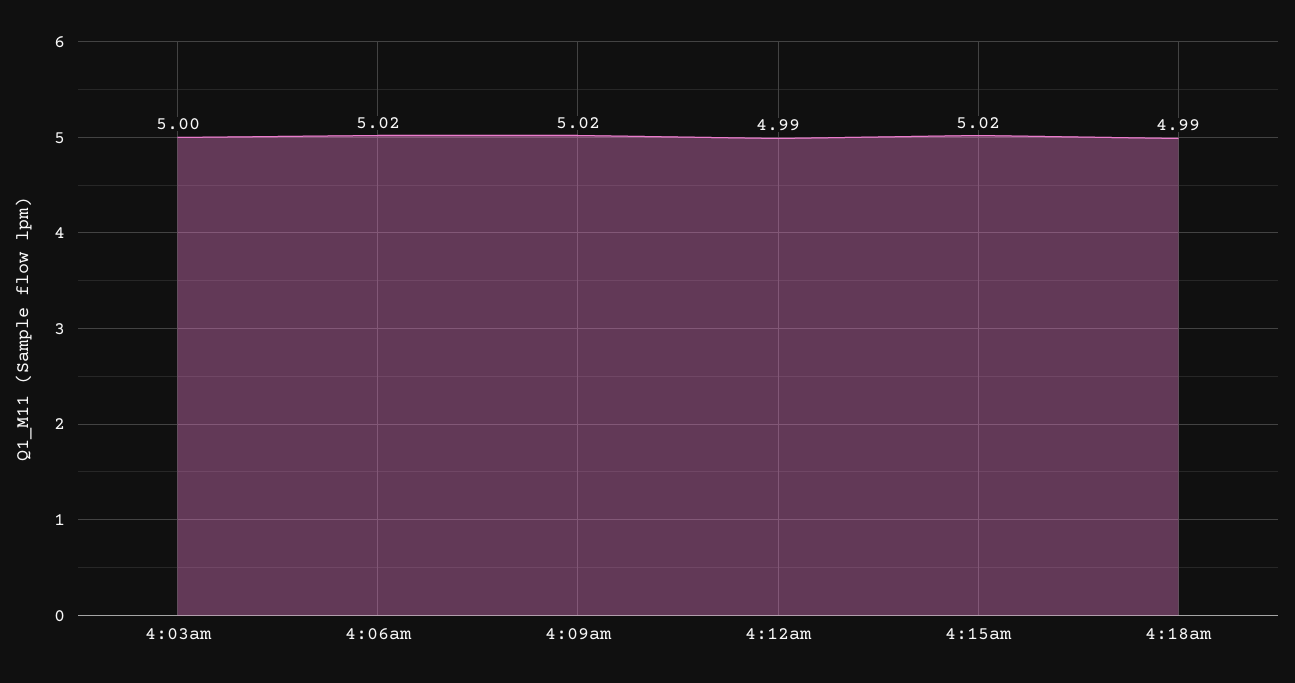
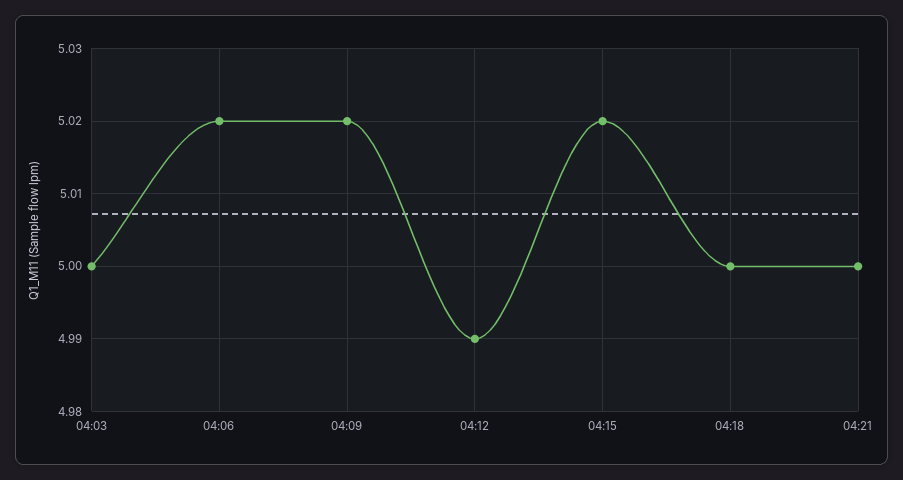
4:18am: 4.99 -> 5
04:21: none -> 5

